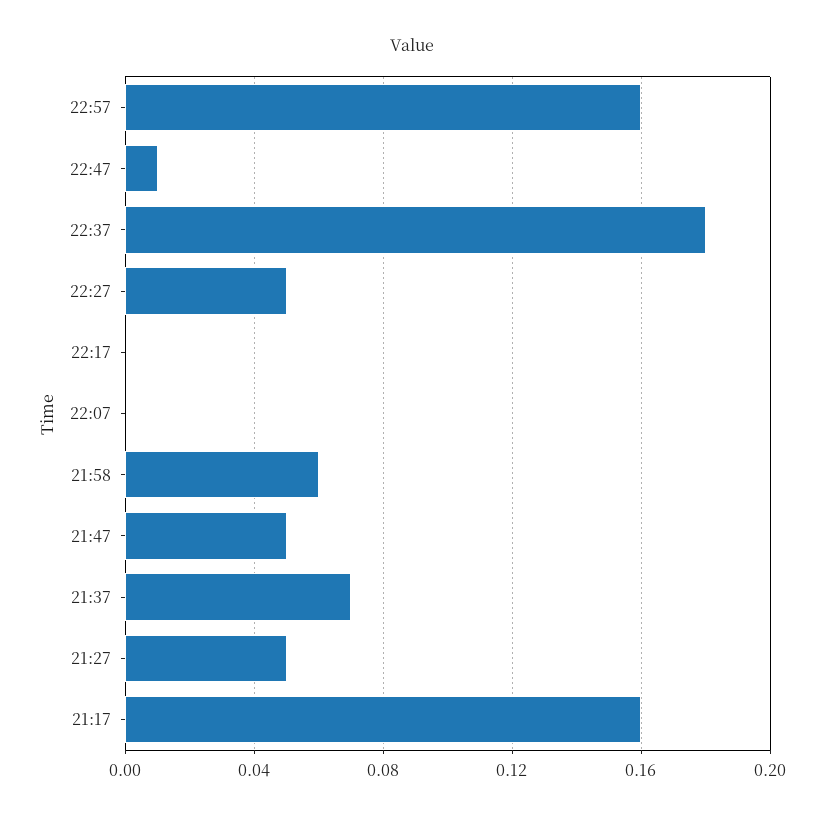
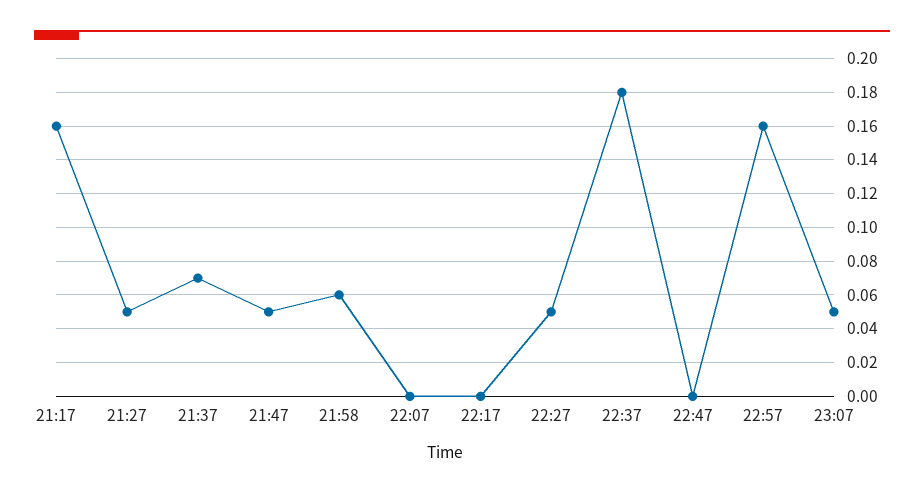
22:47: 0.01 -> 0
23:07: none -> 0.05

